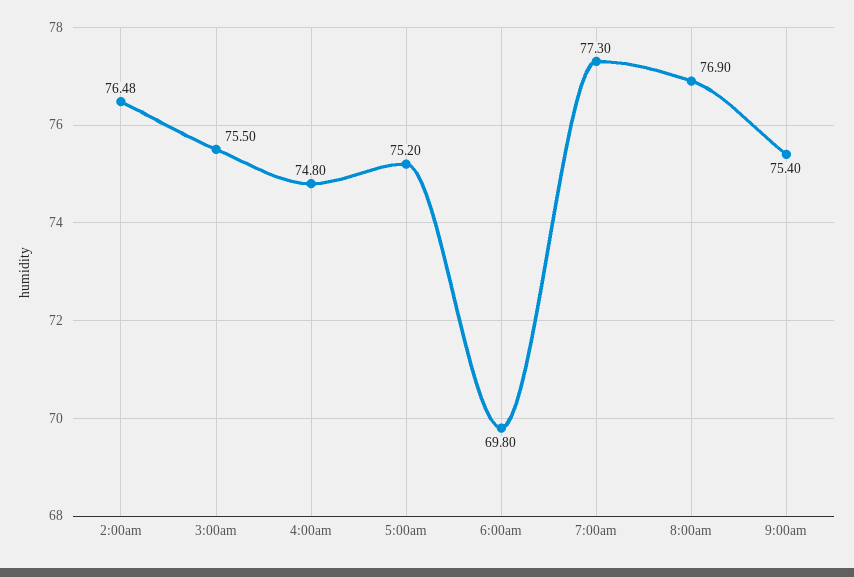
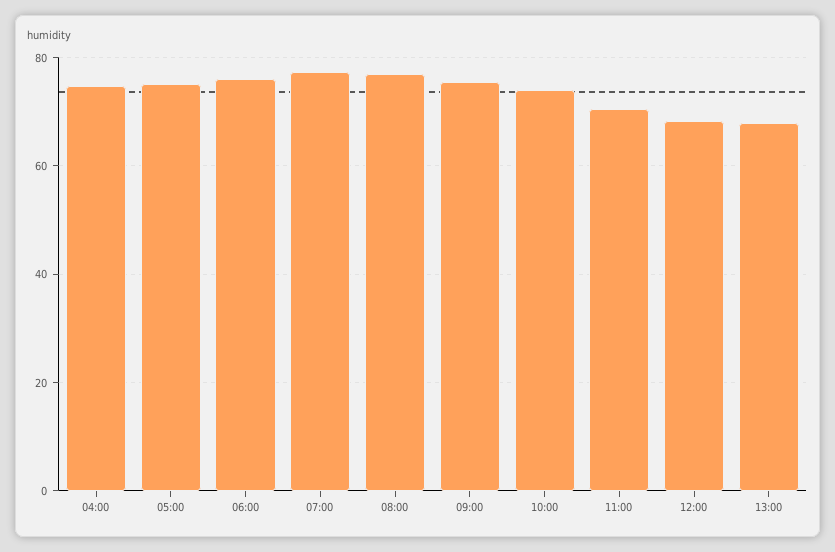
2:00am: 76.48 -> none
3:00am: 75.5 -> none
6:00am: 69.8 -> 76
10:00: none -> 74
11:00: none -> 70
12:00: none -> 68
13:00: none -> 68

